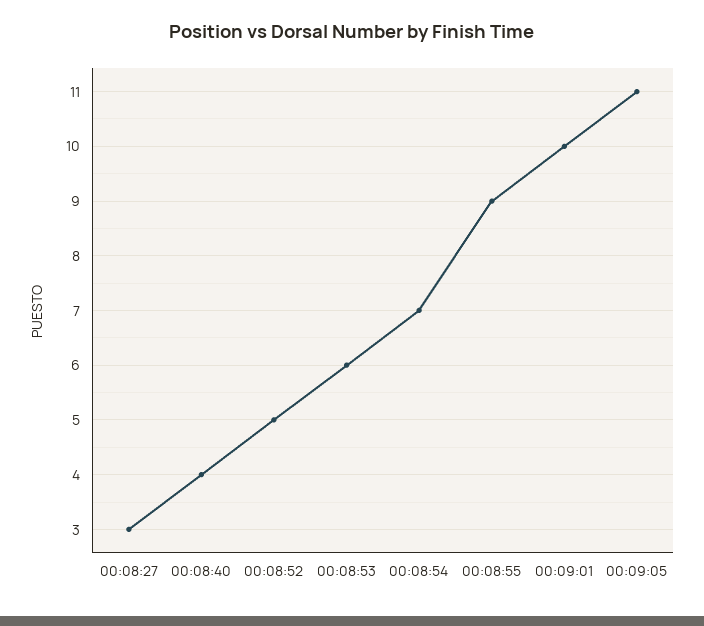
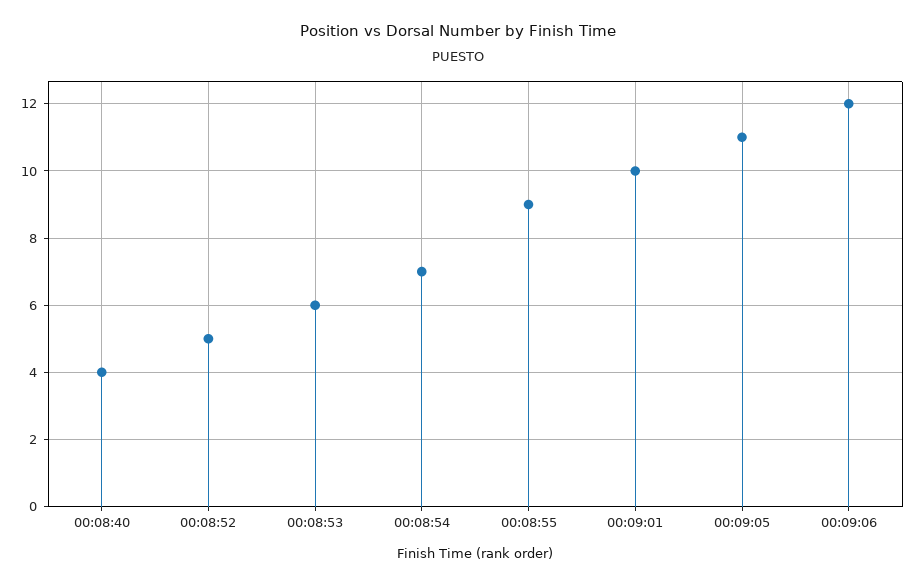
00:08:27: 3 -> none
00:09:06: none -> 12

